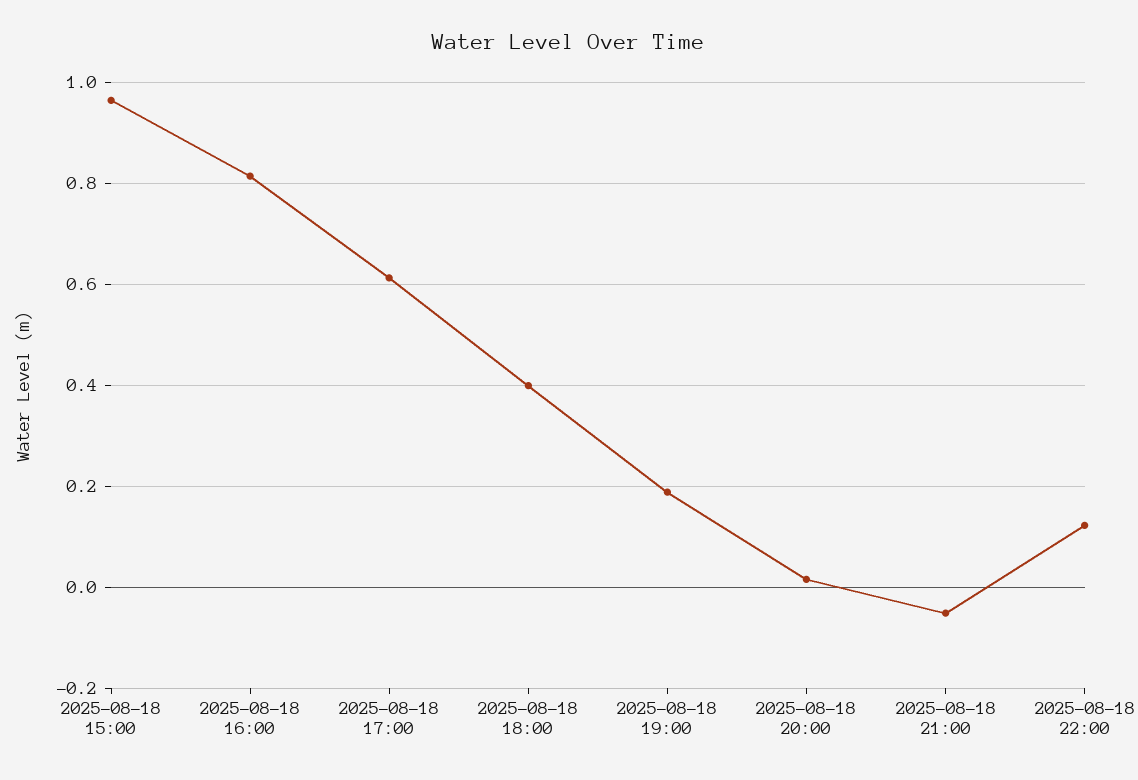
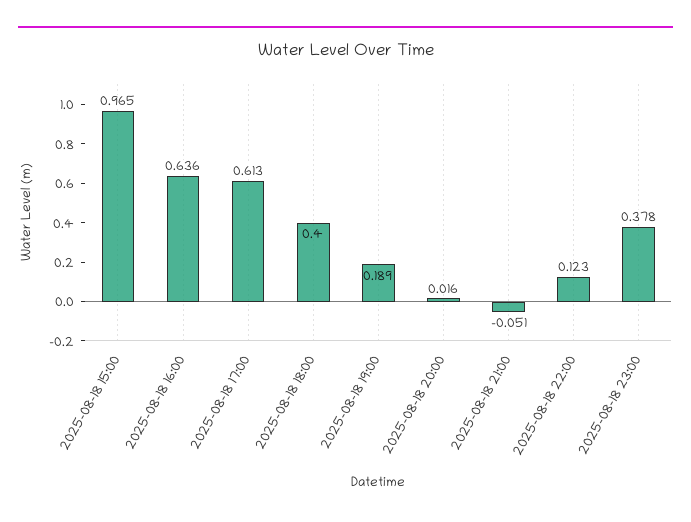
2025-08-18 16:00: 0.82 -> 0.636
2025-08-18 23:00: none -> 0.378

